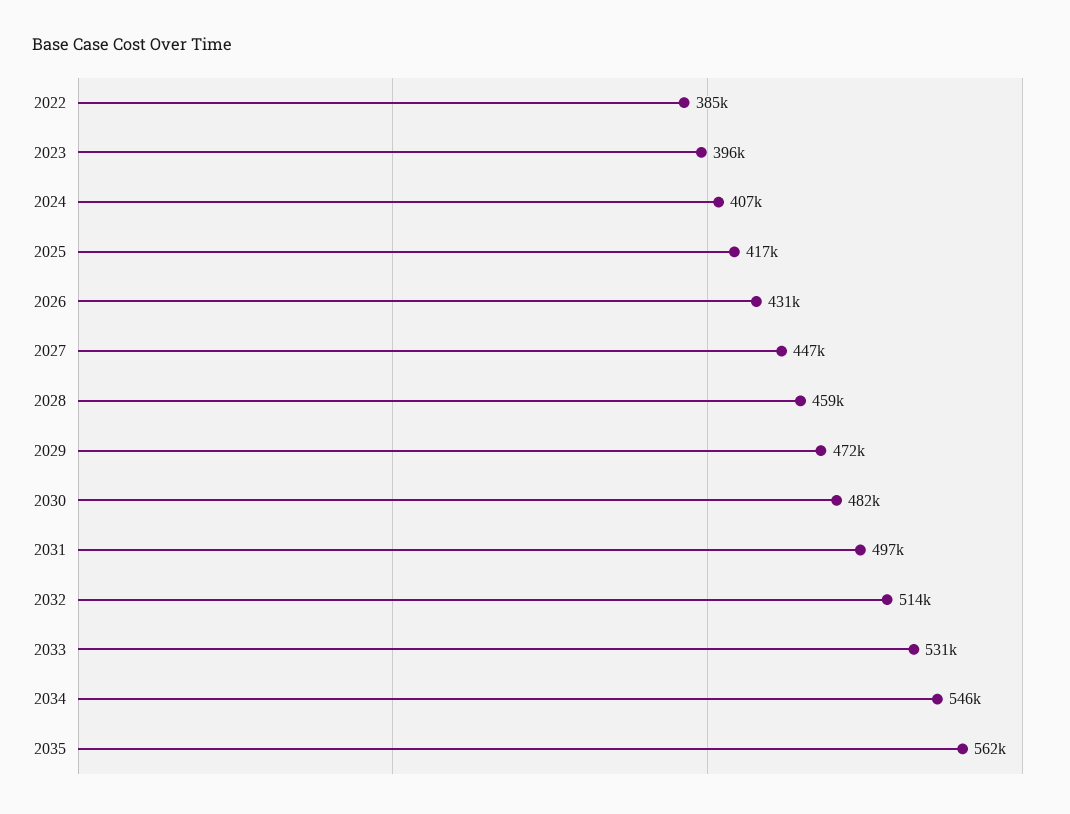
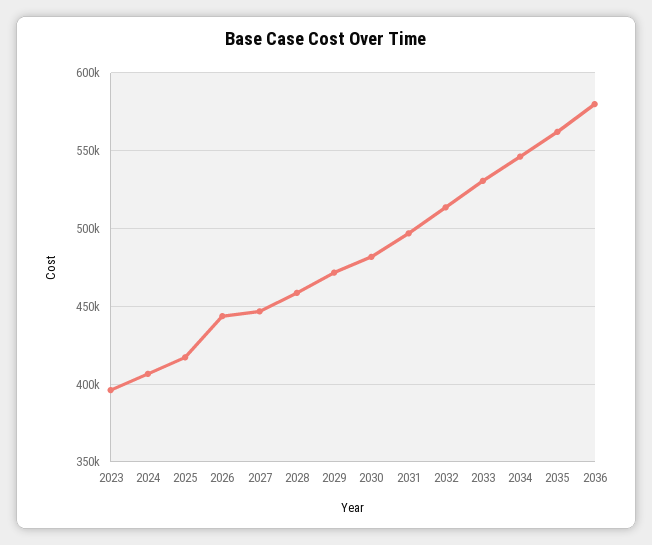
2022: 385000 -> none
2026: 431000 -> 445000
2036: none -> 580000

